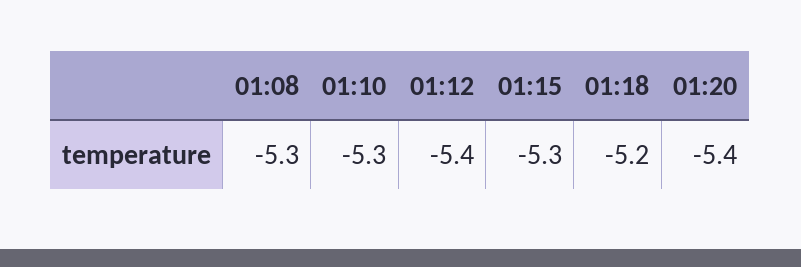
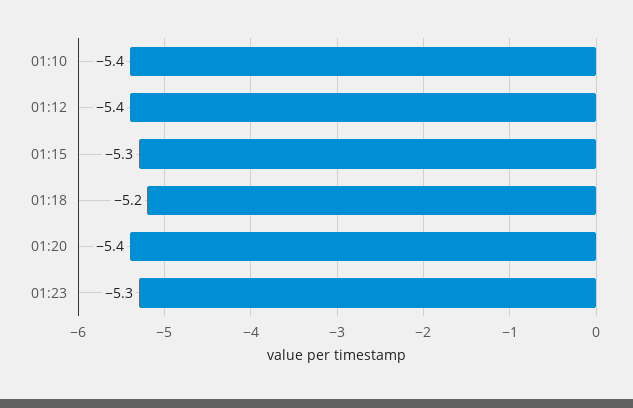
01:08: -5.3 -> none
01:10: -5.3 -> -5.4
01:23: none -> -5.3

